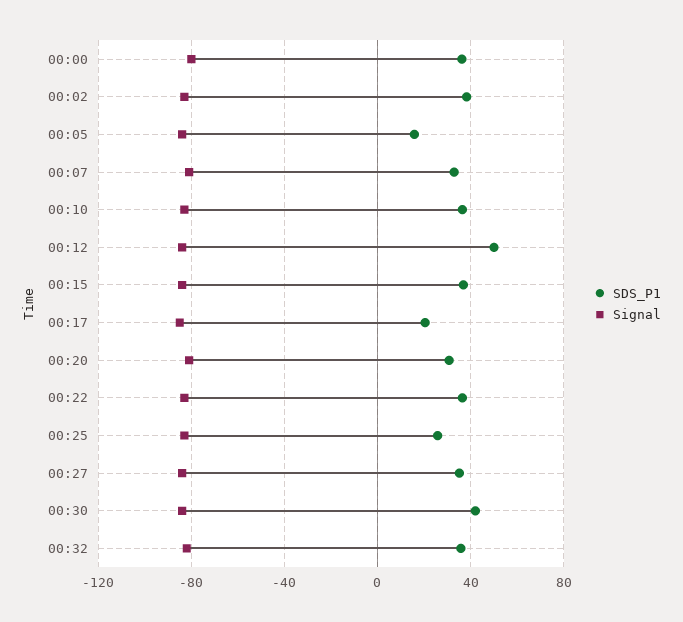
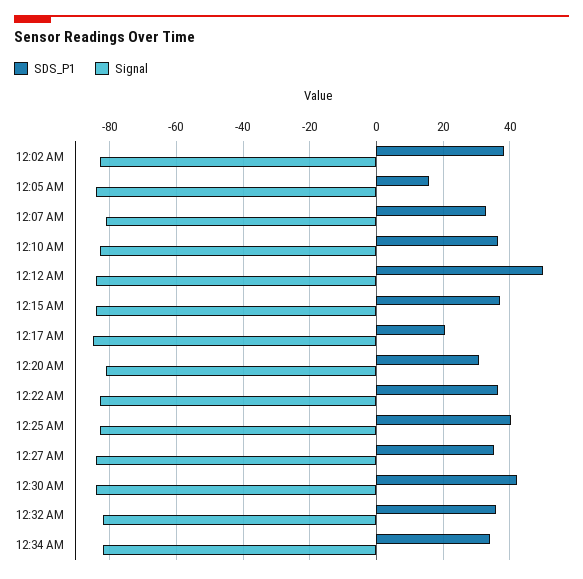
SDS_P1, 00:00: 35 -> none
Signal, 00:00: -80 -> none
SDS_P1, 00:25: 25 -> 40
SDS_P1, 12:34 AM: none -> 34
Signal, 12:34 AM: none -> -82

